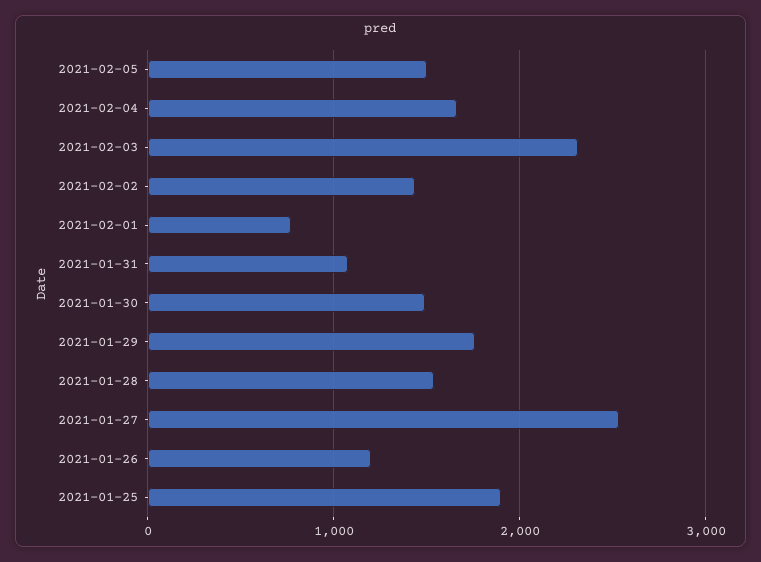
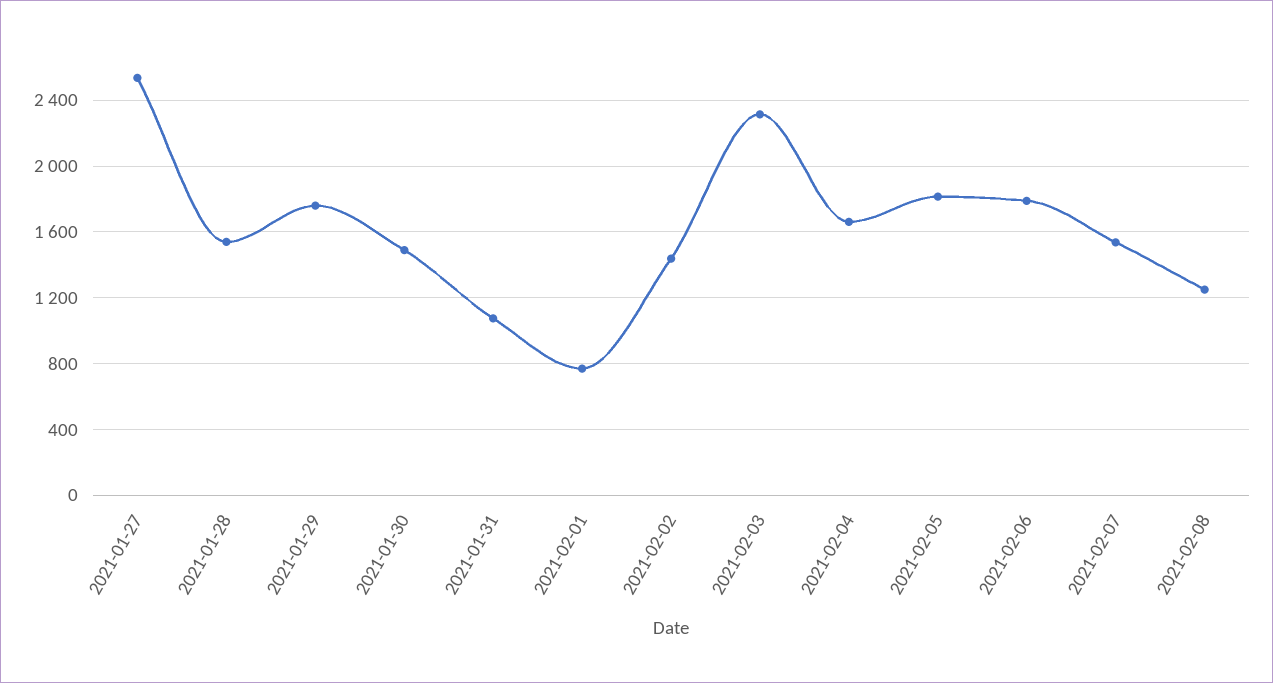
2021-02-05: 1500 -> 1800
2021-01-26: 1200 -> none
2021-01-25: 1900 -> none
2021-02-06: none -> 1800
2021-02-07: none -> 1550
2021-02-08: none -> 1250

